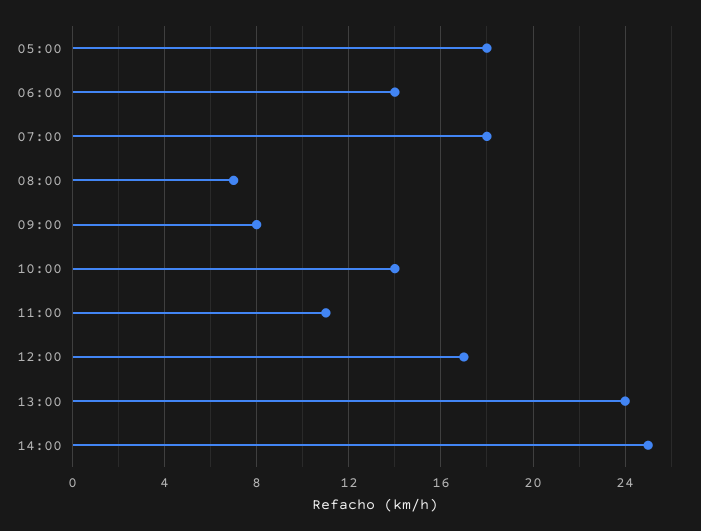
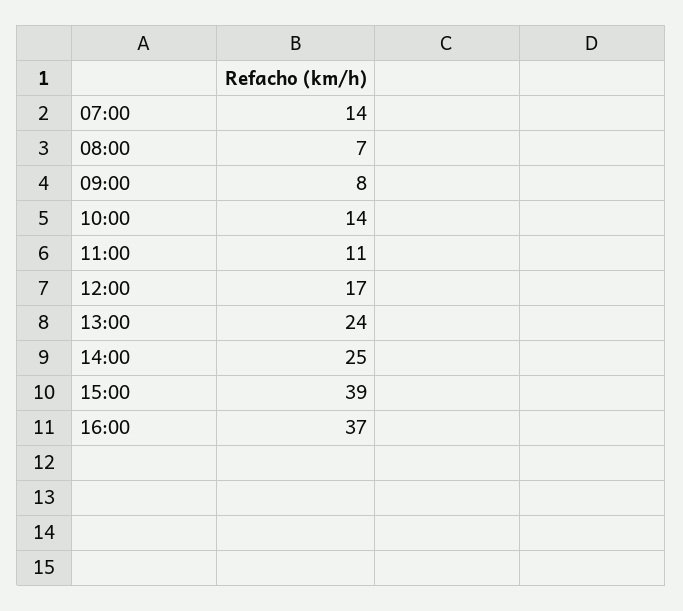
05:00: 18 -> none
06:00: 14 -> none
07:00: 18 -> 14
15:00: none -> 39
16:00: none -> 37

